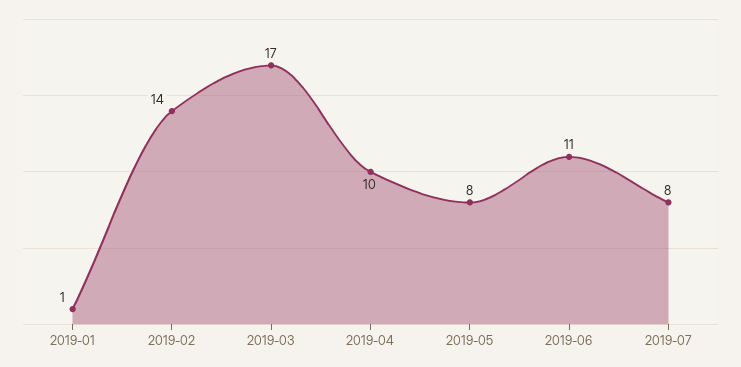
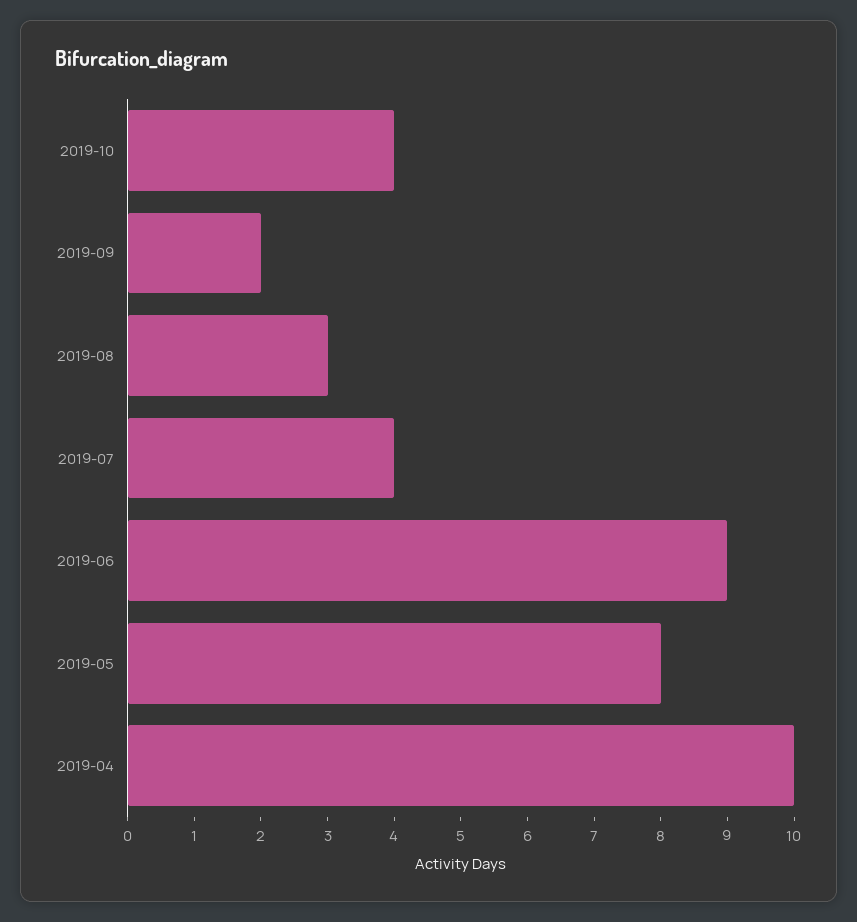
2019-01: 1 -> none
2019-02: 14 -> none
2019-03: 17 -> none
2019-06: 11 -> 9
2019-07: 8 -> 4
2019-10: none -> 4
2019-09: none -> 2
2019-08: none -> 3

